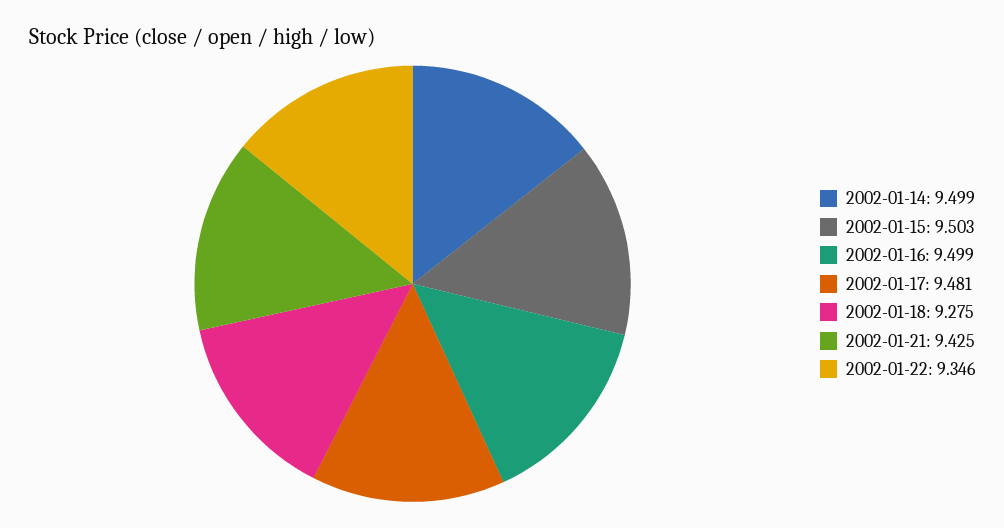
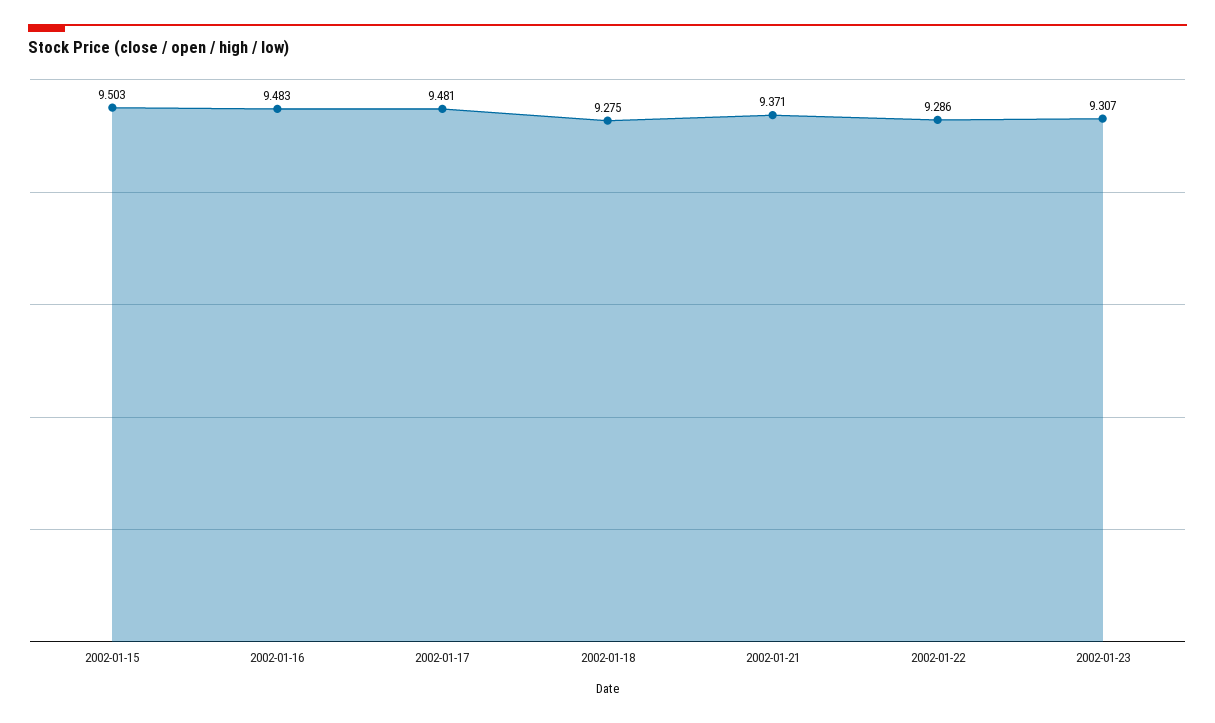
2002-01-14: 9.499 -> none
2002-01-16: 9.499 -> 9.483
2002-01-21: 9.425 -> 9.371
2002-01-22: 9.346 -> 9.286
2002-01-23: none -> 9.307

